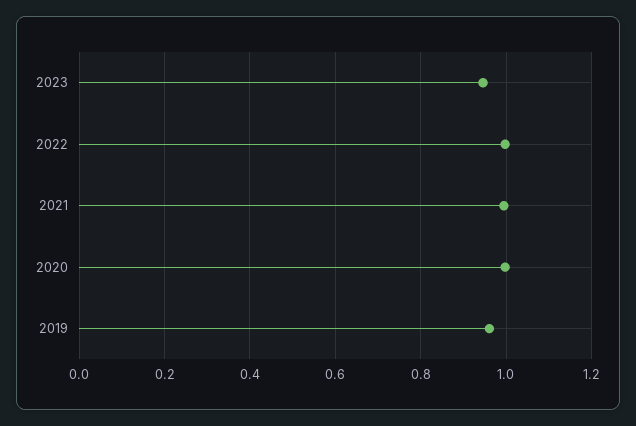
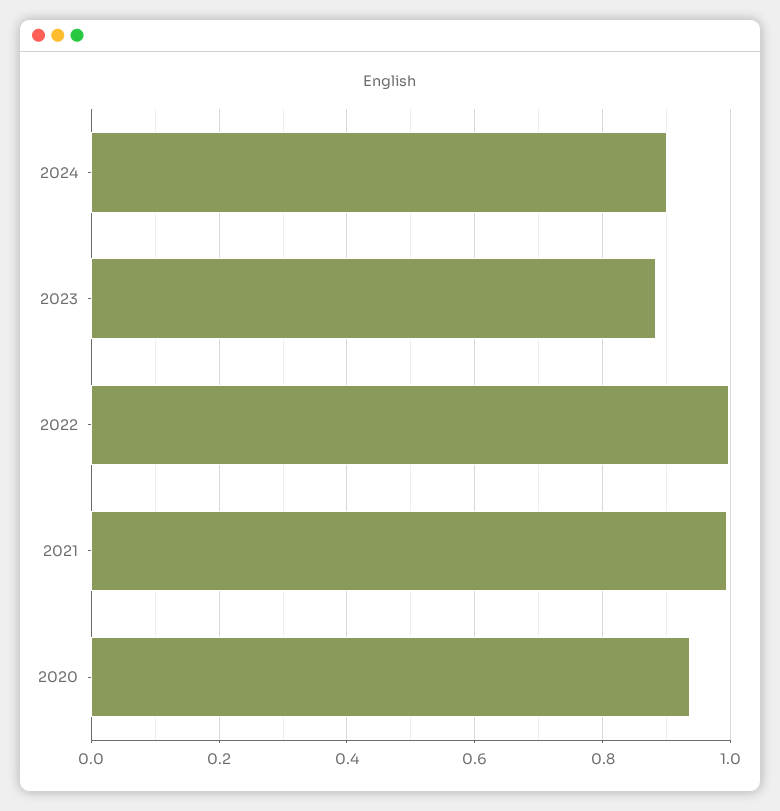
2023: 0.94 -> 0.88
2020: 1 -> 0.94
2019: 0.96 -> none
2024: none -> 0.9

